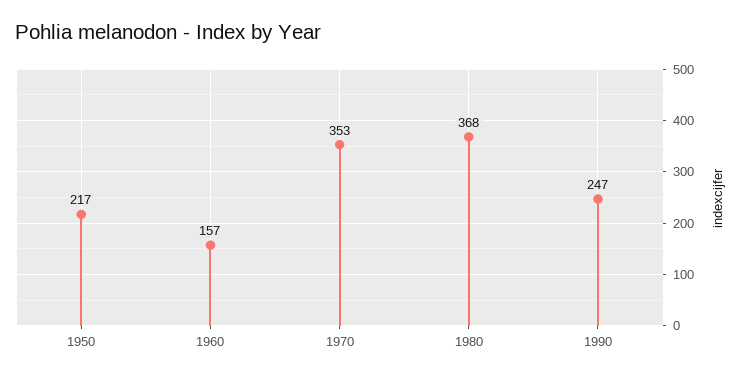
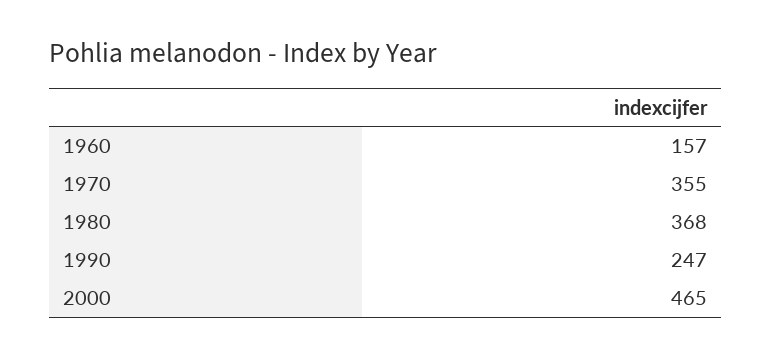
1950: 217 -> none
1970: 353 -> 355
2000: none -> 465

